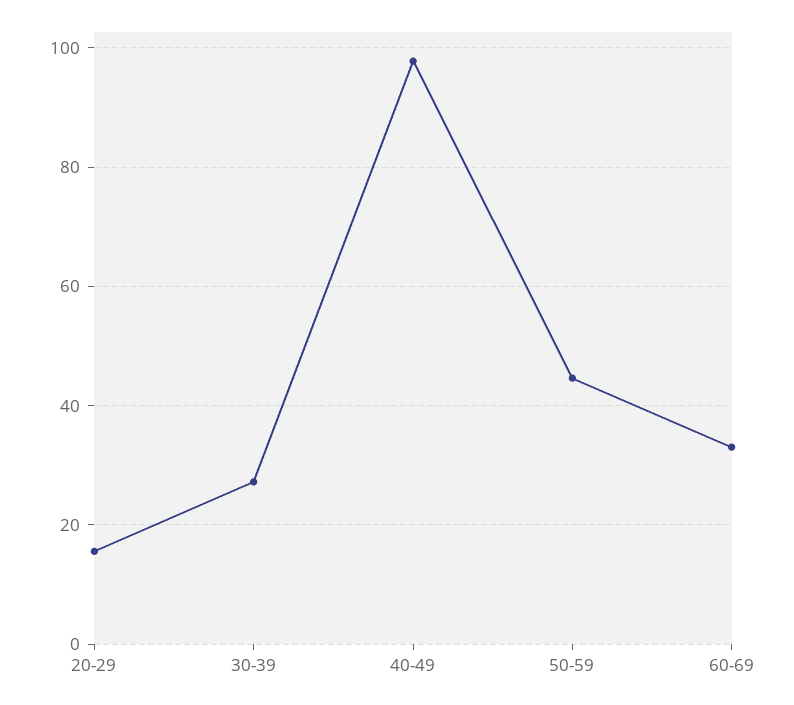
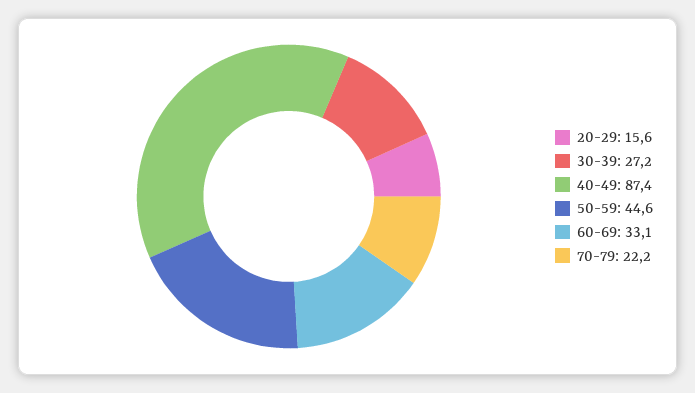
40-49: 98 -> 87.4
70-79: none -> 22.2

